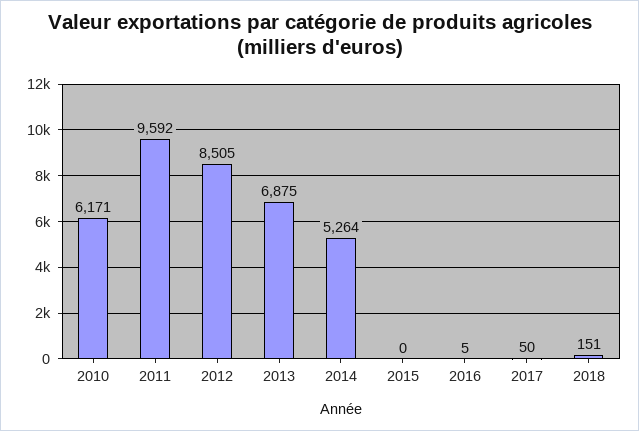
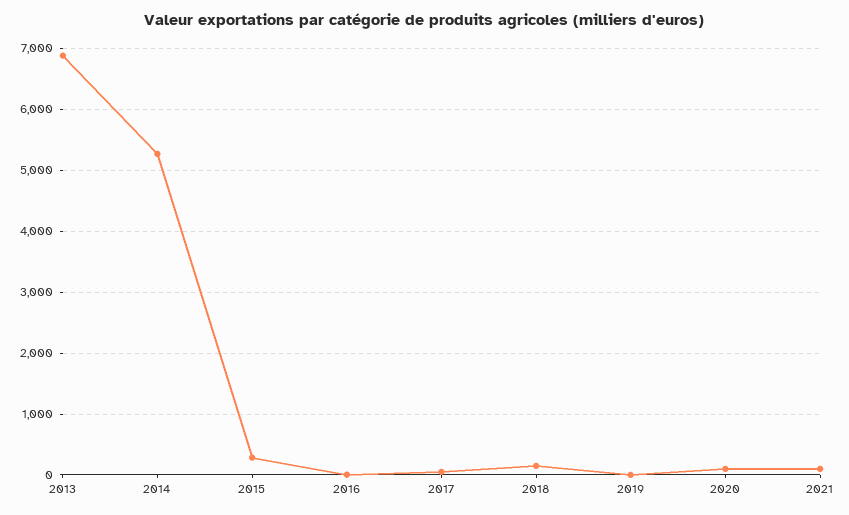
2010: 6171 -> none
2011: 9592 -> none
2012: 8505 -> none
2015: 0 -> 300
2019: none -> 0
2020: none -> 100
2021: none -> 100

